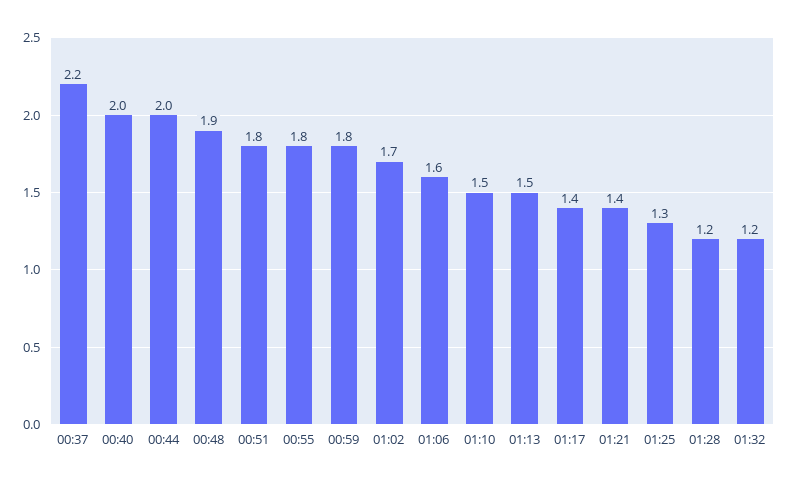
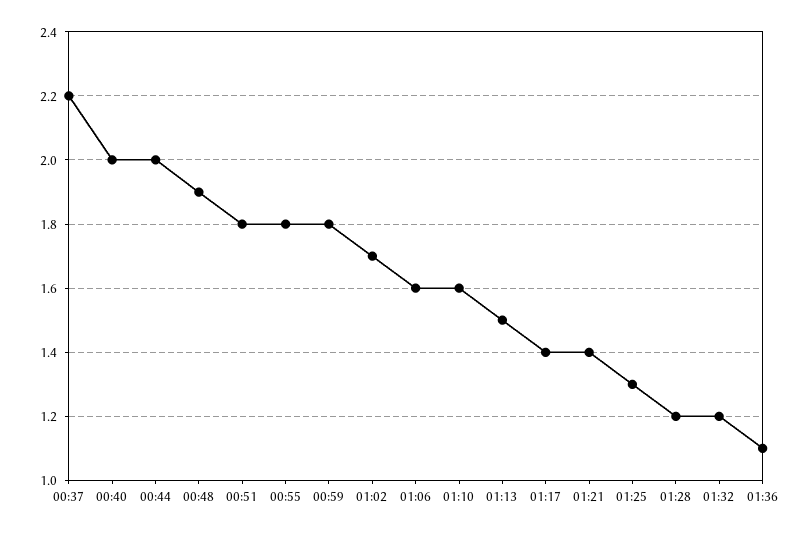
01:10: 1.5 -> 1.6
01:36: none -> 1.1

